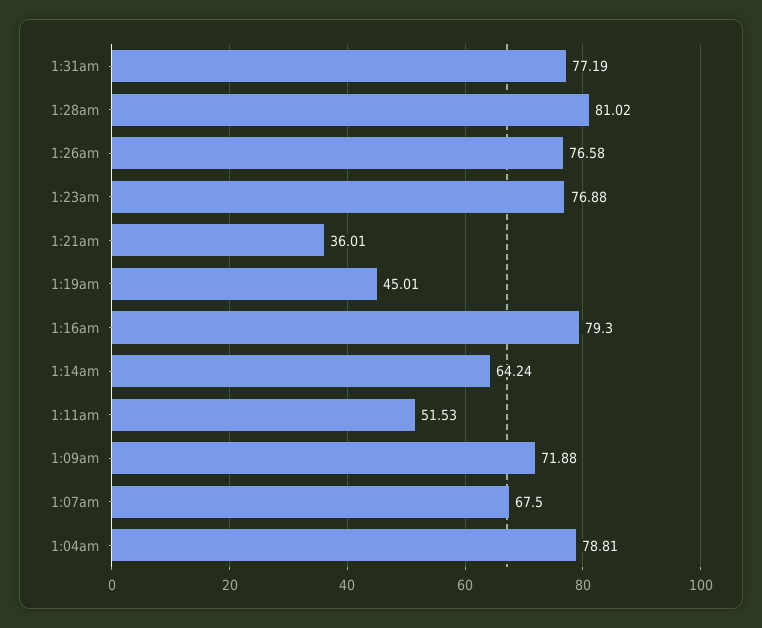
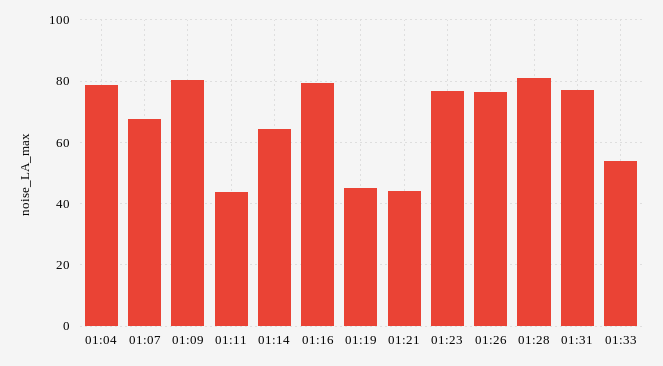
1:21am: 36.01 -> 44
1:11am: 51.53 -> 44
1:09am: 71.88 -> 80
01:33: none -> 54

